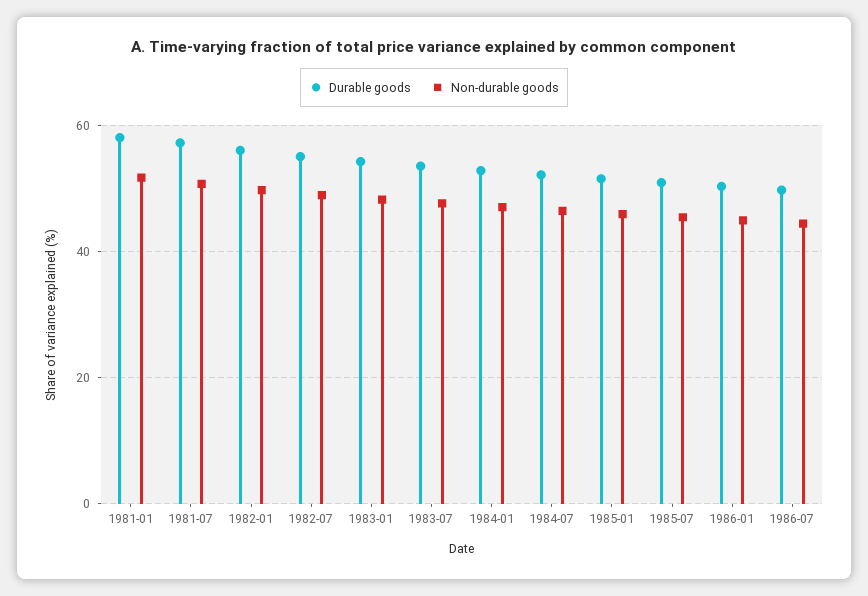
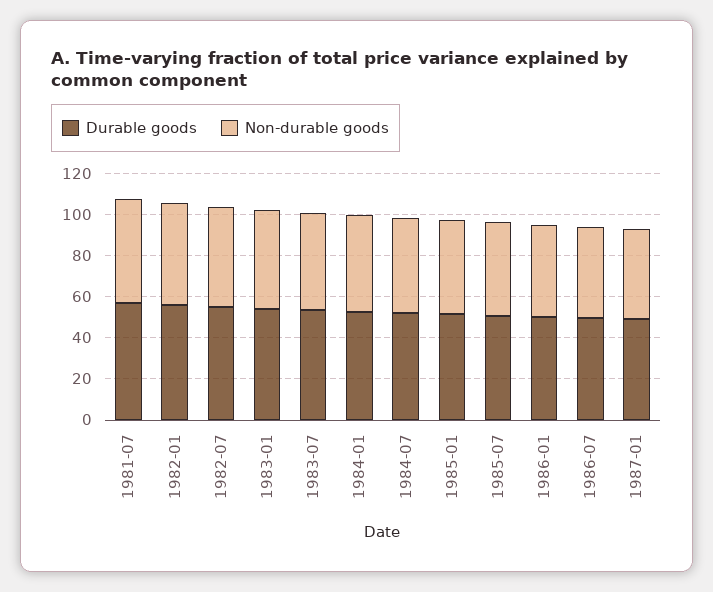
Durable goods, 1981-01: 58 -> none
Non-durable goods, 1981-01: 52 -> none
Durable goods, 1987-01: none -> 50
Non-durable goods, 1987-01: none -> 45

